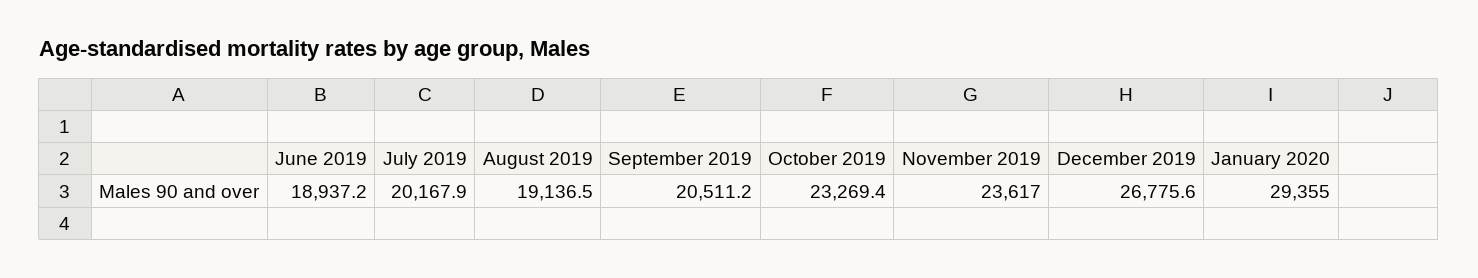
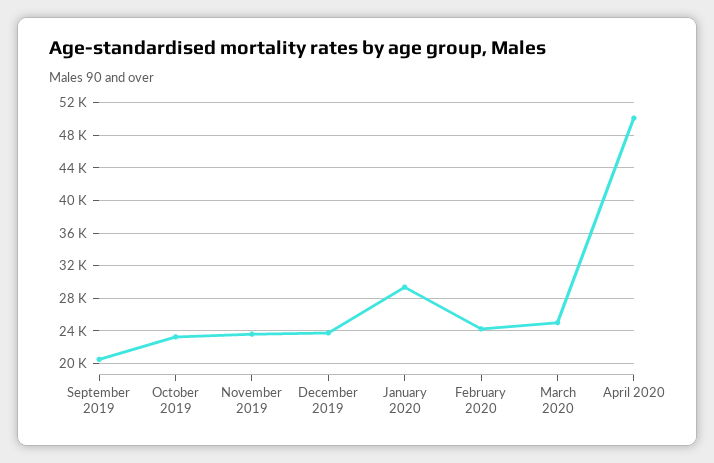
June 2019: 18937.2 -> none
July 2019: 20167.9 -> none
August 2019: 19136.5 -> none
December 2019: 26775.6 -> 24000
February 2020: none -> 24000
March 2020: none -> 25000
April 2020: none -> 50000

